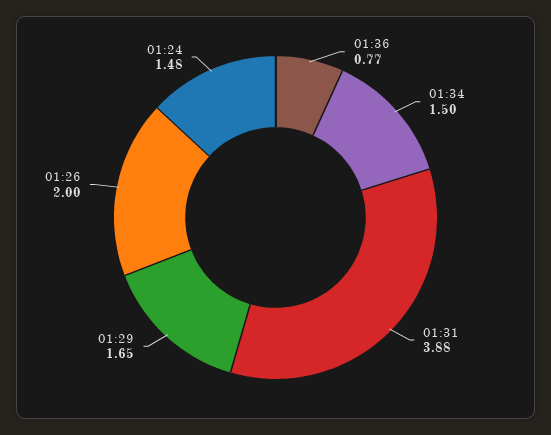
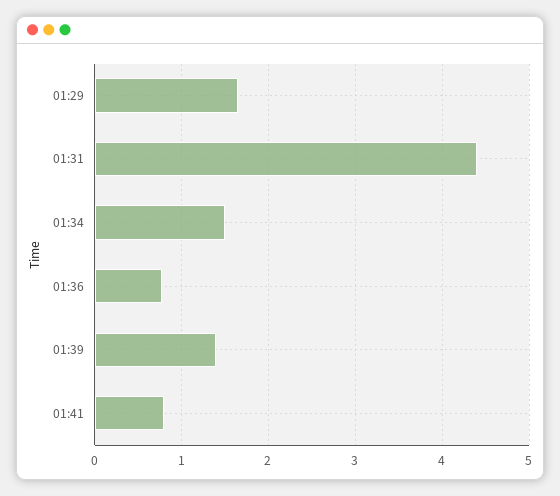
01:31: 3.88 -> 4.4
01:26: 2 -> none
01:24: 1.48 -> none
01:39: none -> 1.4
01:41: none -> 0.8

